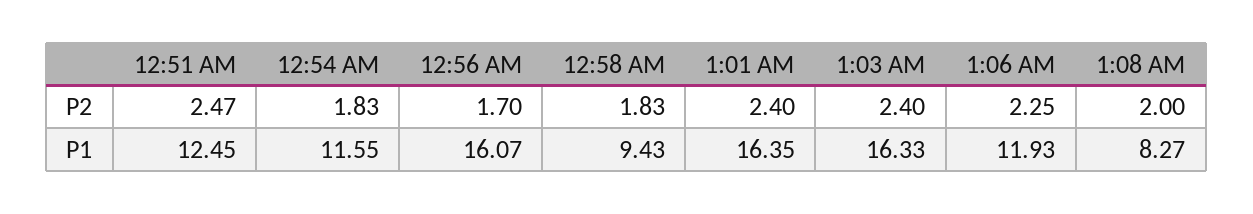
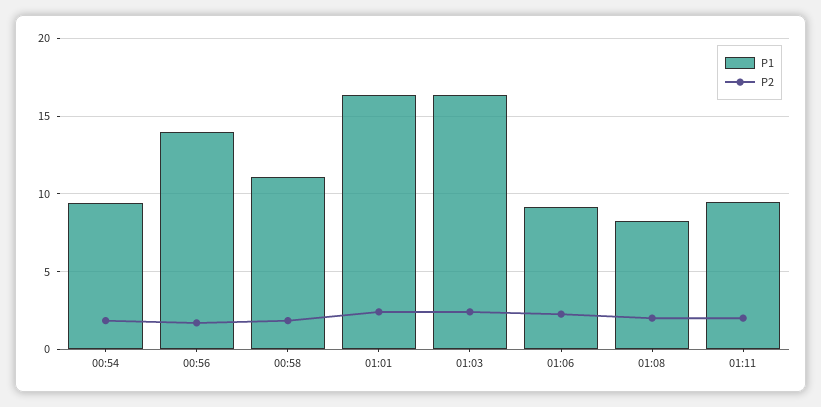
P2, 12:51 AM: 2.47 -> none
P1, 12:51 AM: 12.45 -> none
P1, 12:54 AM: 11.55 -> 9.5
P1, 12:56 AM: 16.07 -> 14
P1, 12:58 AM: 9.43 -> 11
P1, 1:06 AM: 11.93 -> 9
P1, 01:11: none -> 9.5
P2, 01:11: none -> 2

